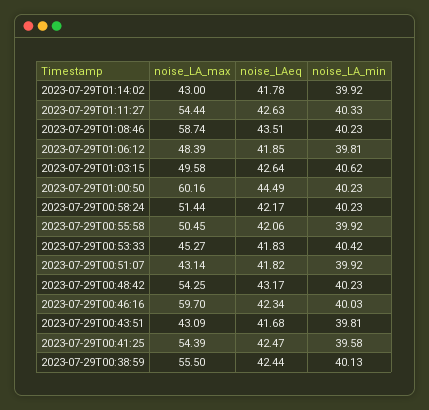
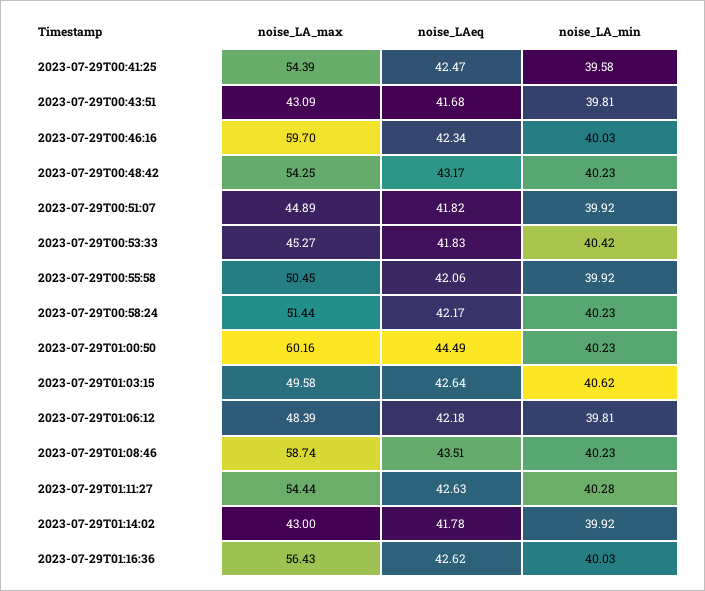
noise_LA_min, 2023-07-29T01:11:27: 40.33 -> 40.28
noise_LAeq, 2023-07-29T01:06:12: 41.85 -> 42.18
noise_LA_max, 2023-07-29T00:51:07: 43.14 -> 44.89
noise_LA_max, 2023-07-29T00:38:59: 55.5 -> none
noise_LAeq, 2023-07-29T00:38:59: 42.44 -> none
noise_LA_min, 2023-07-29T00:38:59: 40.13 -> none
noise_LA_max, 2023-07-29T01:16:36: none -> 56.43
noise_LAeq, 2023-07-29T01:16:36: none -> 42.62
noise_LA_min, 2023-07-29T01:16:36: none -> 40.03

